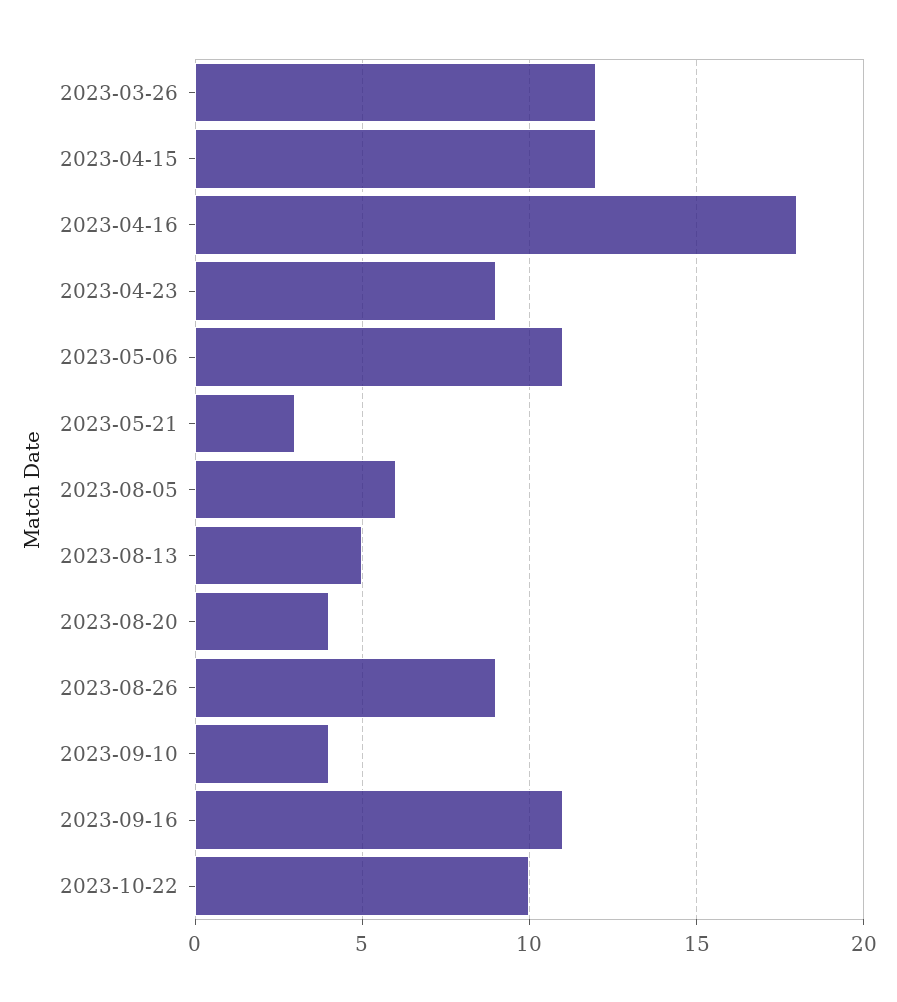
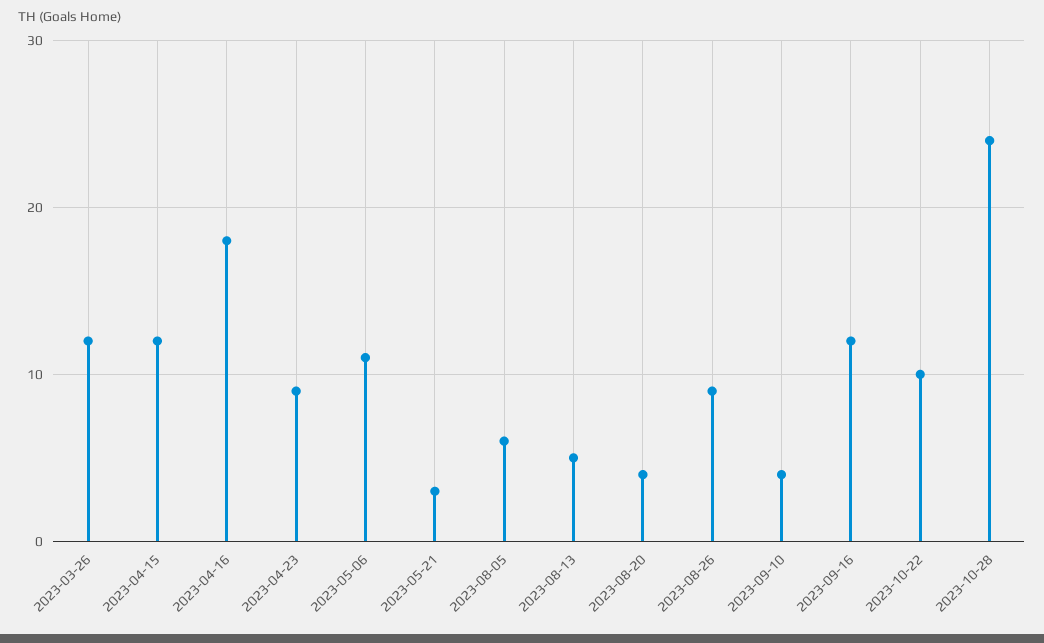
2023-09-16: 11 -> 12
2023-10-28: none -> 24

